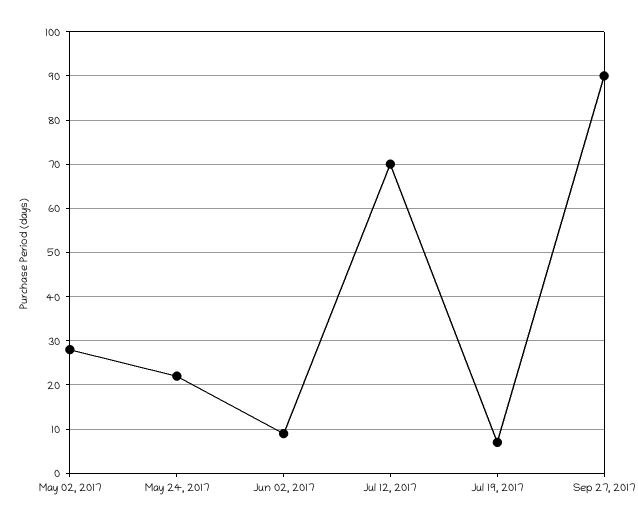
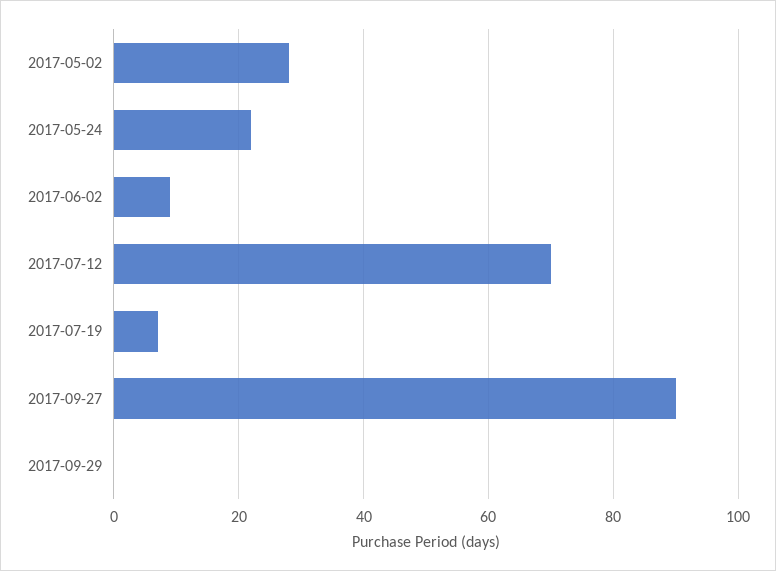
2017-09-29: none -> 0

